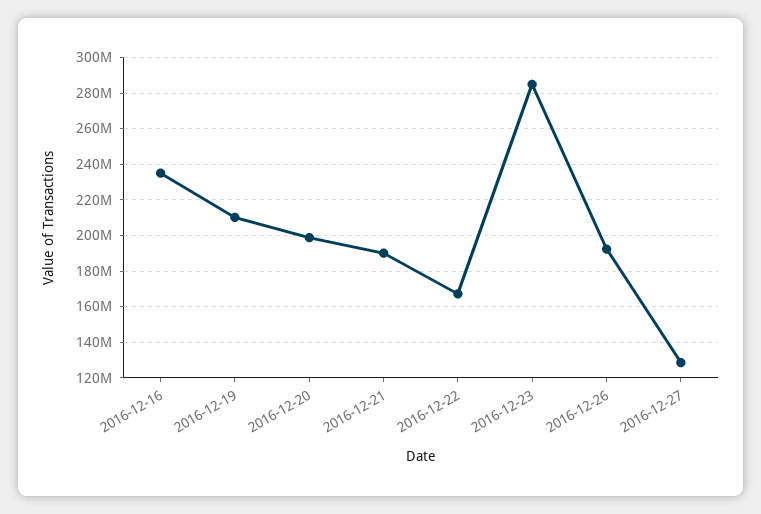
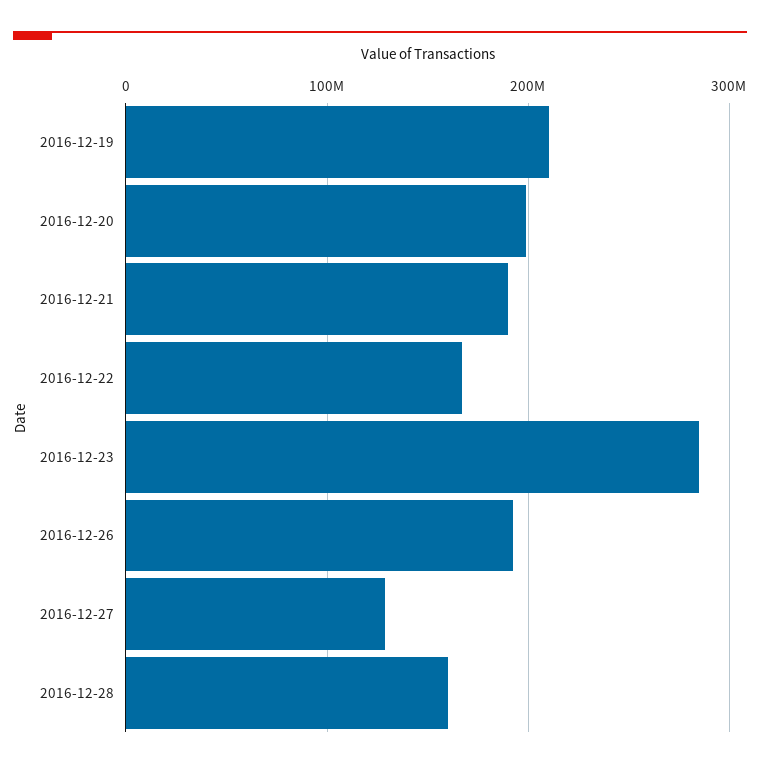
2016-12-16: 235000000 -> none
2016-12-28: none -> 160000000

